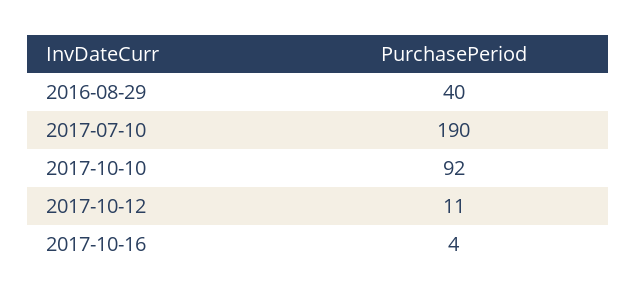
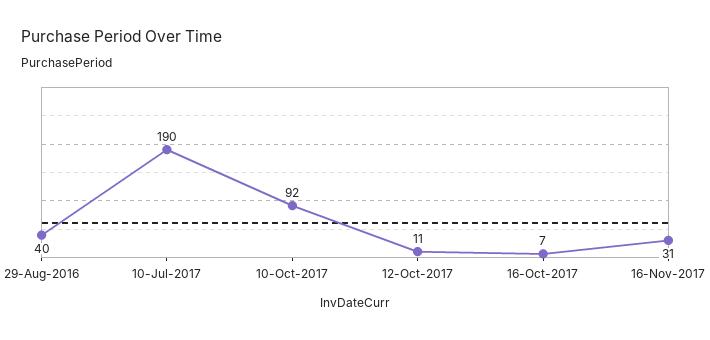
2017-10-16: 4 -> 7
16-Nov-2017: none -> 31

